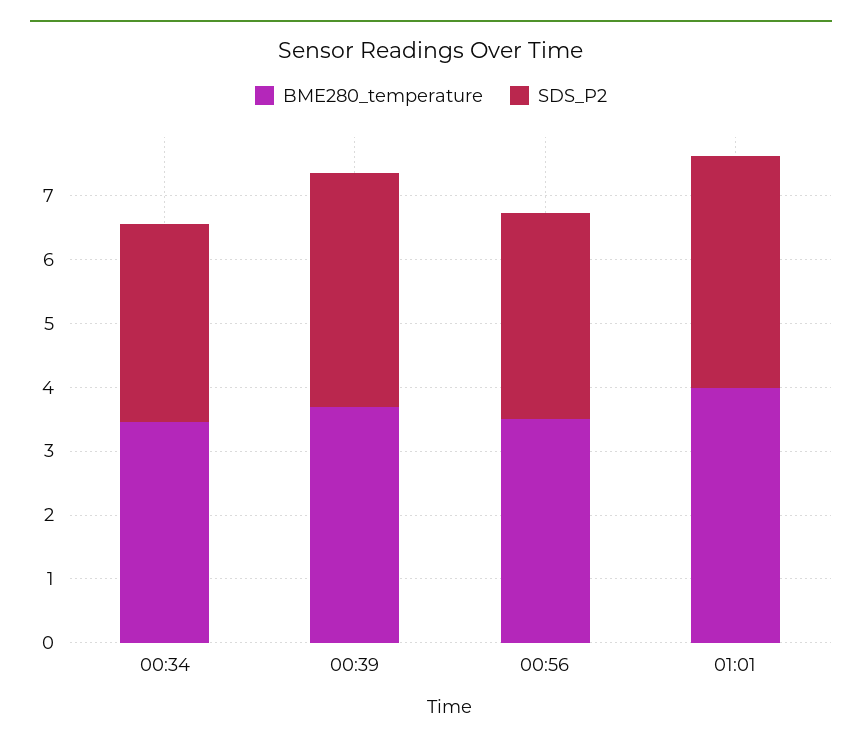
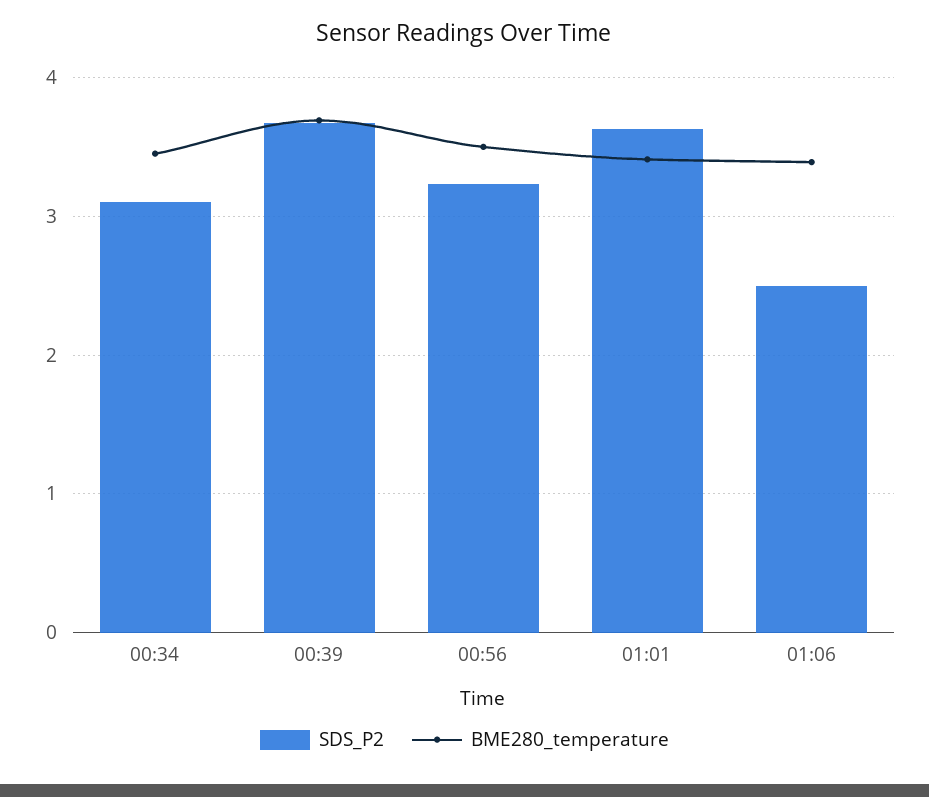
BME280_temperature, 01:01: 4 -> 3.4
SDS_P2, 01:06: none -> 2.5
BME280_temperature, 01:06: none -> 3.4

